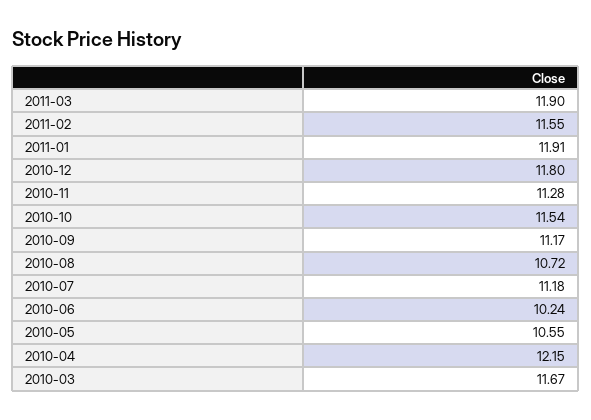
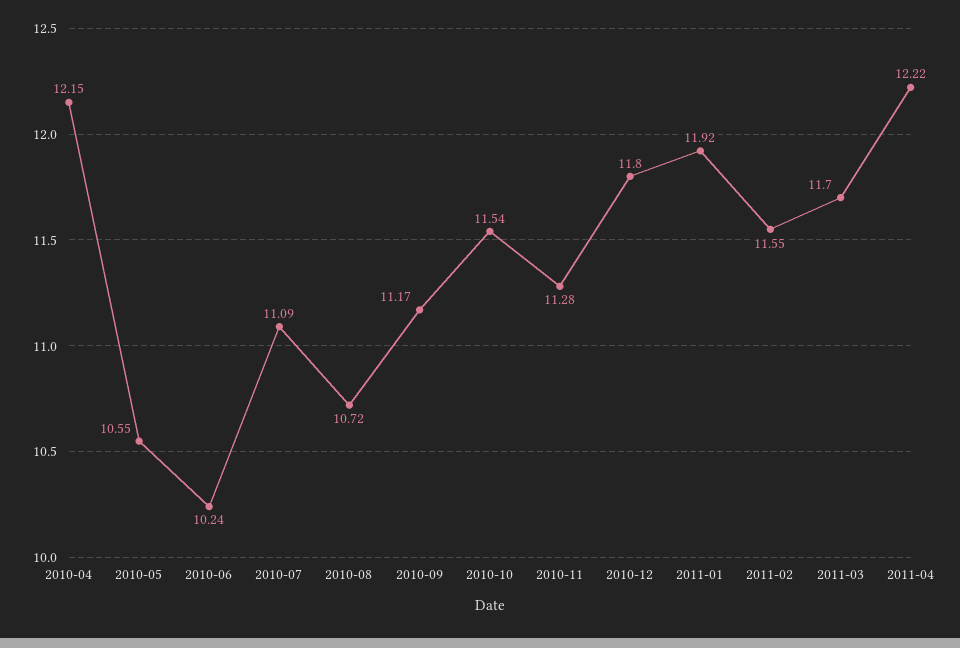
2011-03: 11.9 -> 11.7
2011-01: 11.91 -> 11.92
2010-07: 11.18 -> 11.09
2010-03: 11.67 -> none
2011-04: none -> 12.22

